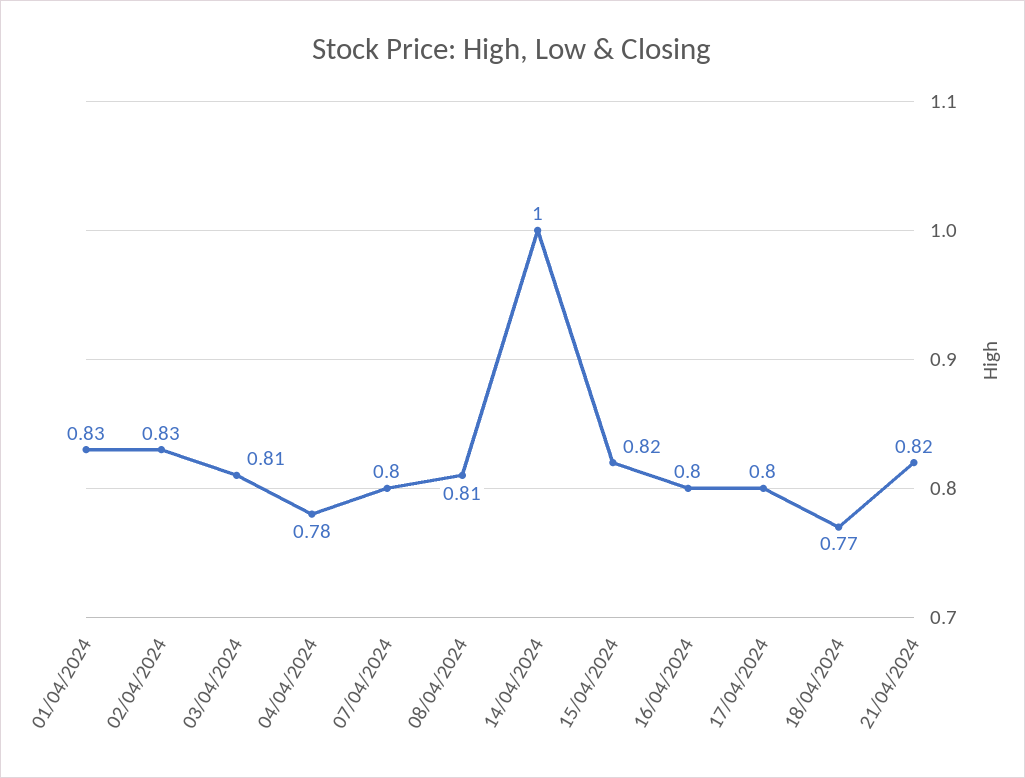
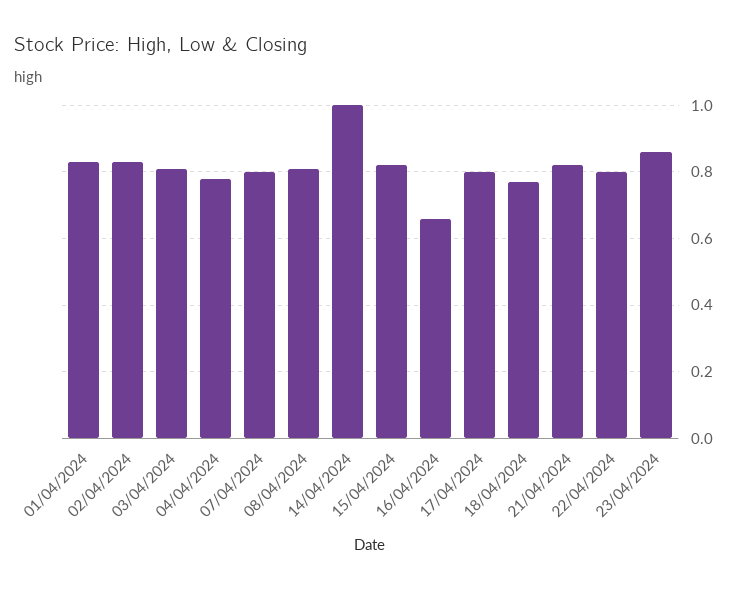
16/04/2024: 0.8 -> 0.65
22/04/2024: none -> 0.8
23/04/2024: none -> 0.85

